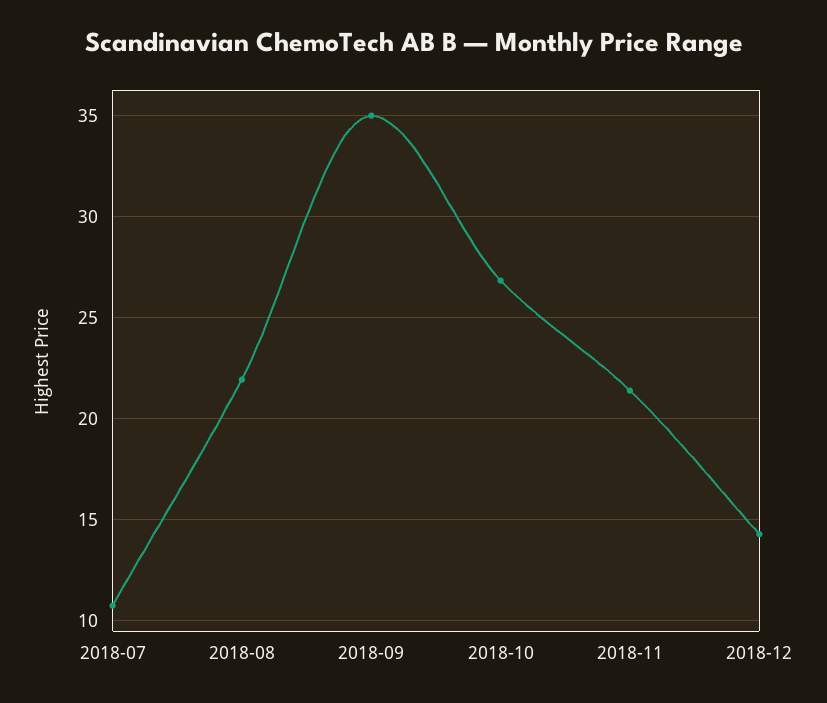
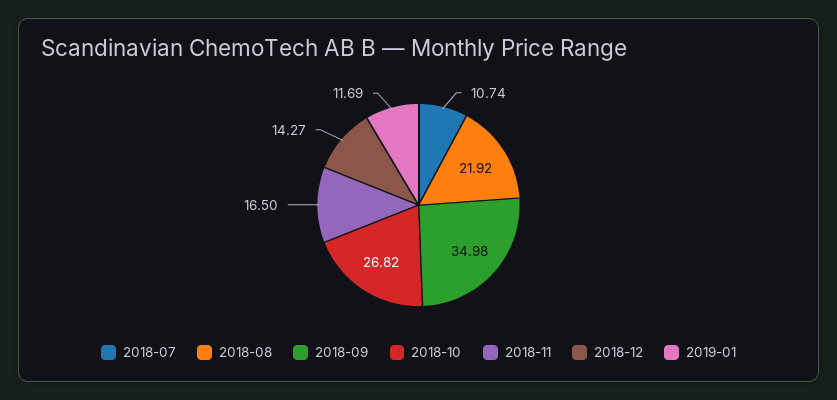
2018-11: 21.5 -> 16.5
2019-01: none -> 11.69

